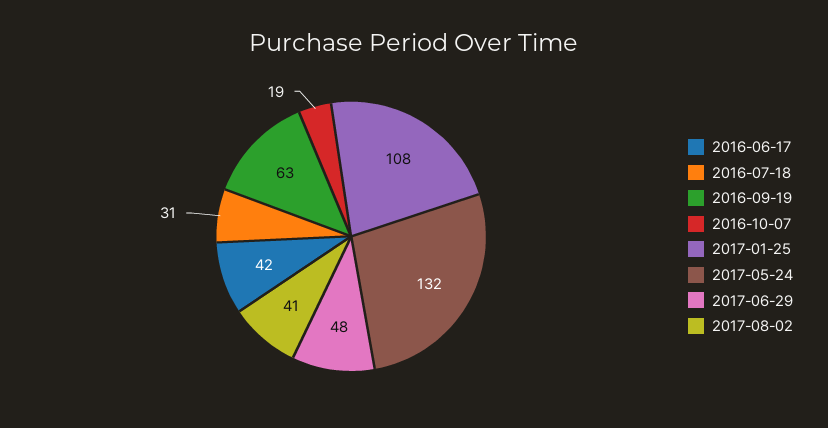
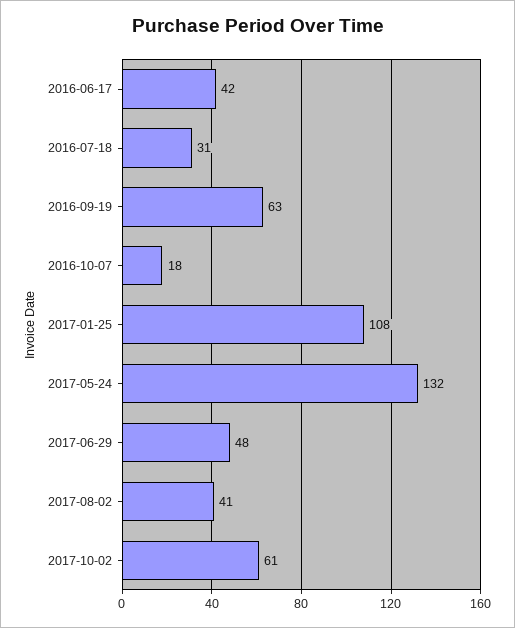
2016-10-07: 19 -> 18
2017-10-02: none -> 61

